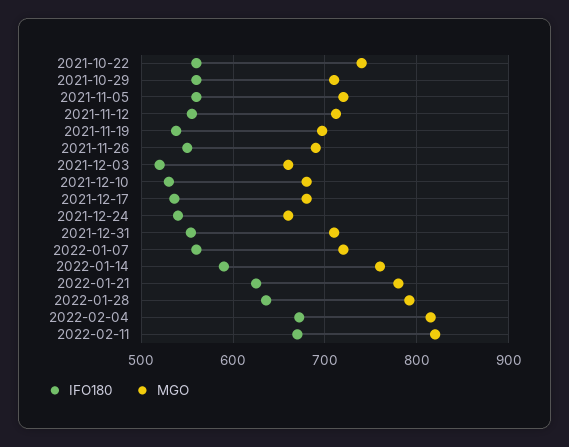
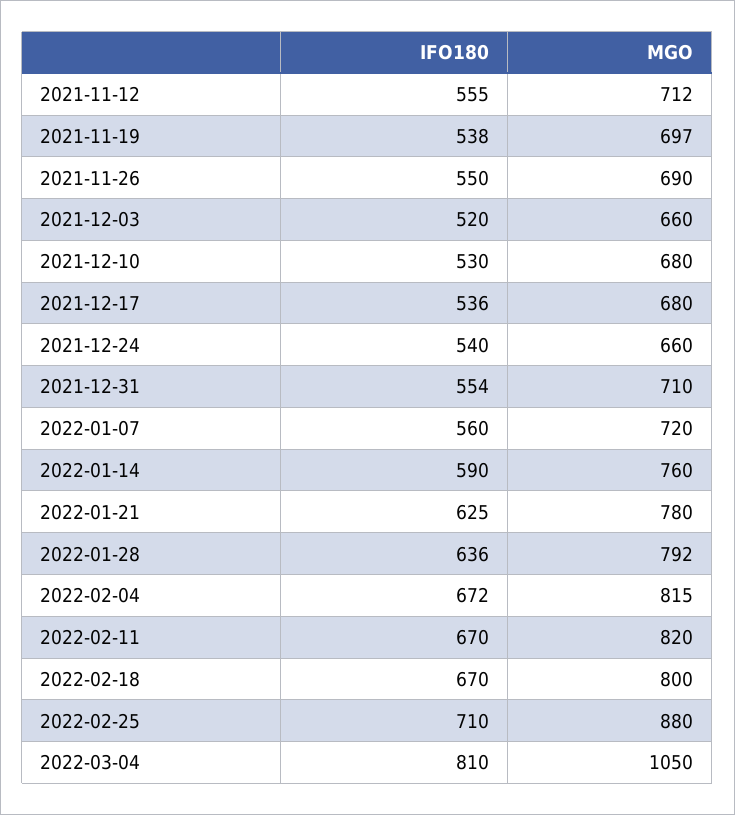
IFO180, 2021-10-22: 560 -> none
MGO, 2021-10-22: 740 -> none
IFO180, 2021-10-29: 560 -> none
MGO, 2021-10-29: 710 -> none
IFO180, 2021-11-05: 560 -> none
MGO, 2021-11-05: 720 -> none
IFO180, 2022-02-18: none -> 670
MGO, 2022-02-18: none -> 800
IFO180, 2022-02-25: none -> 710
MGO, 2022-02-25: none -> 880
IFO180, 2022-03-04: none -> 810
MGO, 2022-03-04: none -> 1050

